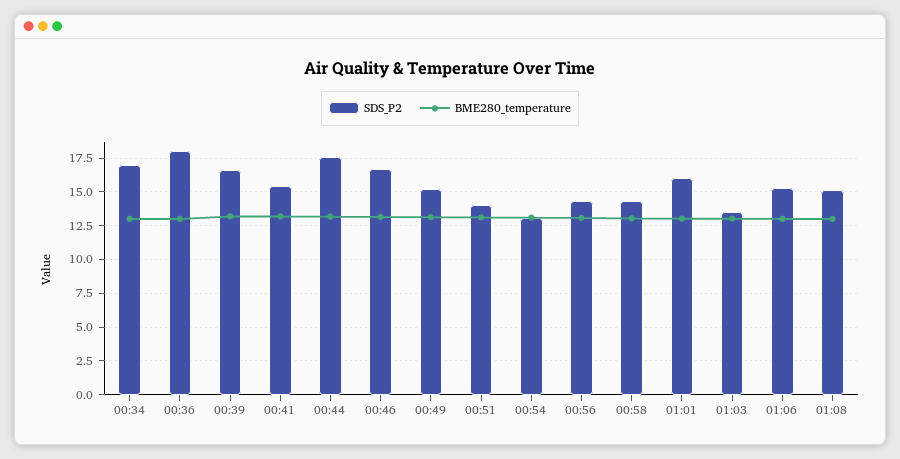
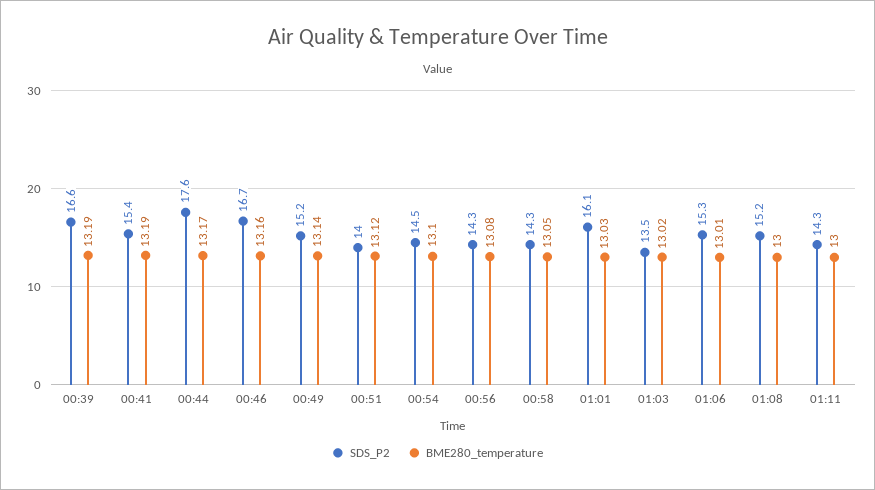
SDS_P2, 00:34: 17 -> none
BME280_temperature, 00:34: 13 -> none
SDS_P2, 00:36: 18 -> none
BME280_temperature, 00:36: 13 -> none
SDS_P2, 00:54: 13 -> 14.5
SDS_P2, 01:11: none -> 14.3
BME280_temperature, 01:11: none -> 13

